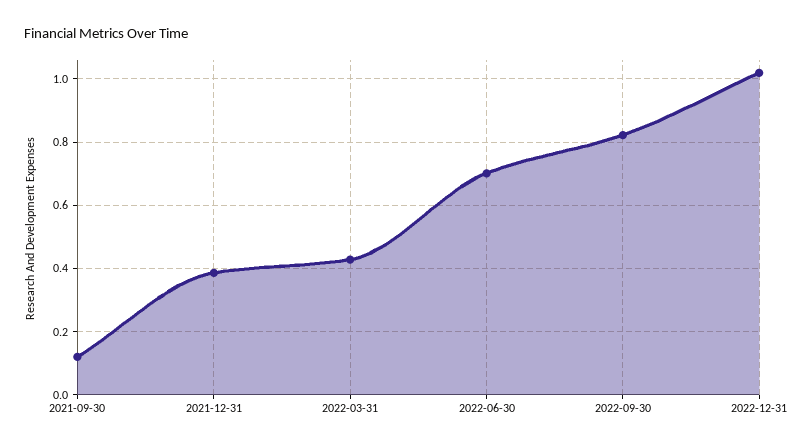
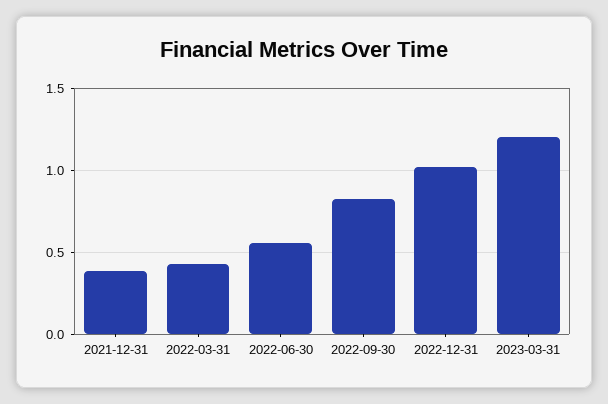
2021-09-30: 0.12 -> none
2022-06-30: 0.7 -> 0.55
2023-03-31: none -> 1.2

